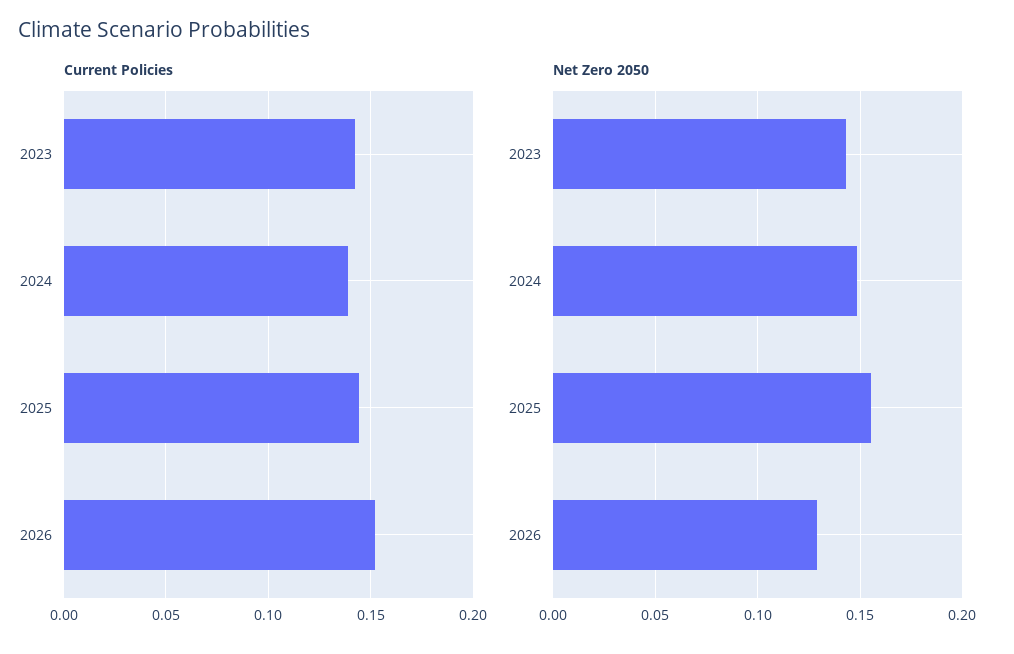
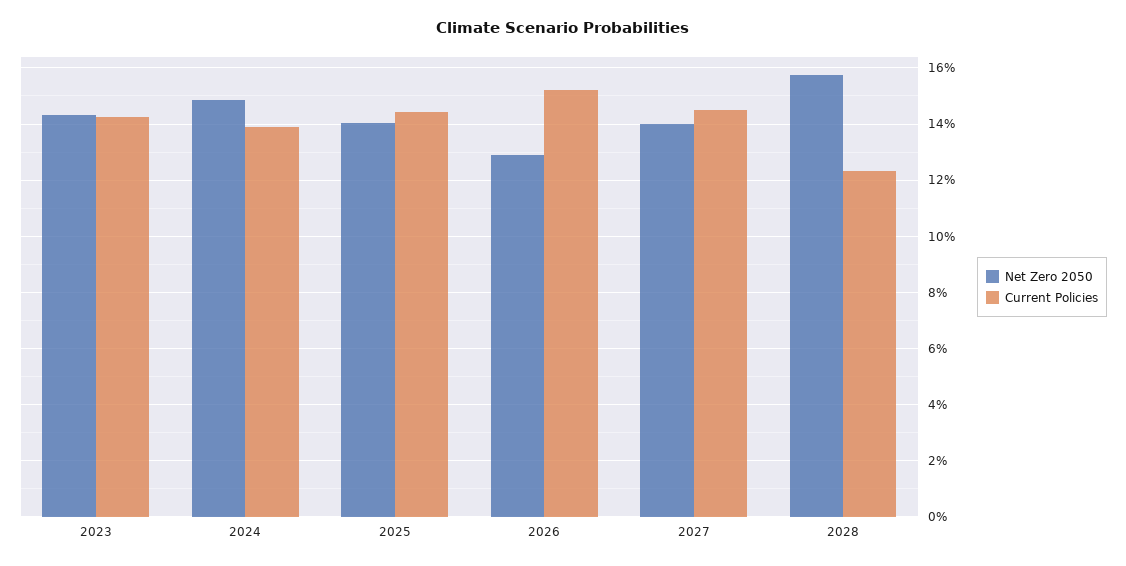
Net Zero 2050, 2025: 0.155 -> 0.14
Net Zero 2050, 2027: none -> 0.14
Current Policies, 2027: none -> 0.145
Net Zero 2050, 2028: none -> 0.1575
Current Policies, 2028: none -> 0.1225

